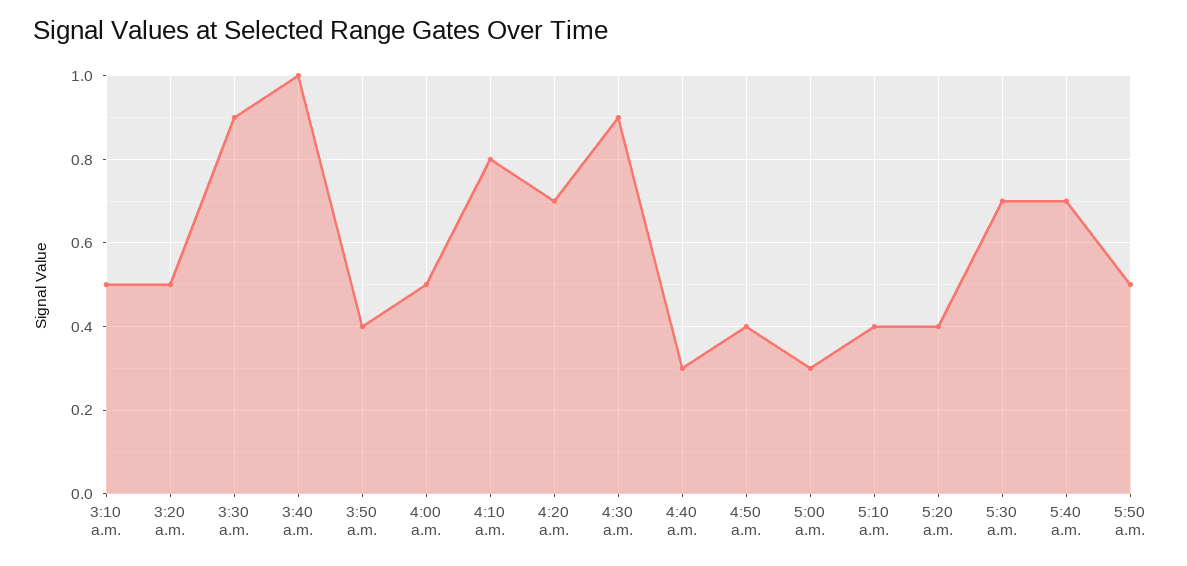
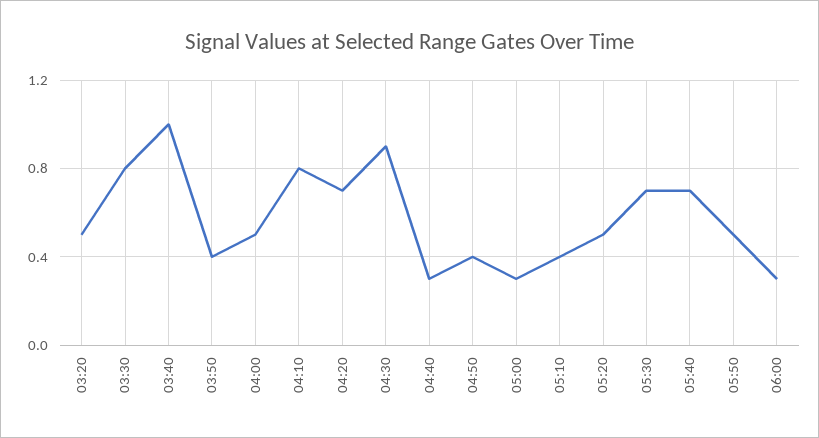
3:10 a.m.: 0.5 -> none
3:30 a.m.: 0.9 -> 0.8
5:20 a.m.: 0.4 -> 0.5
06:00: none -> 0.3

